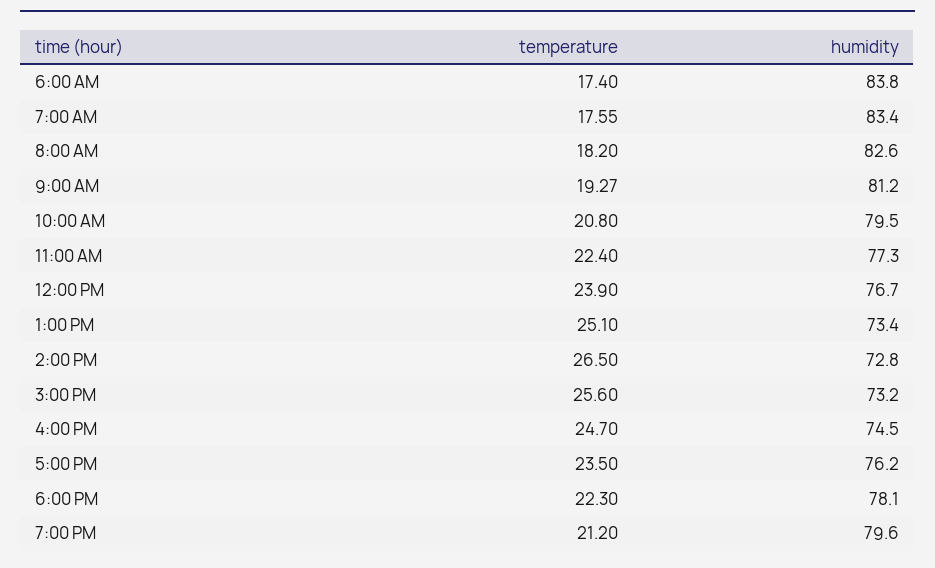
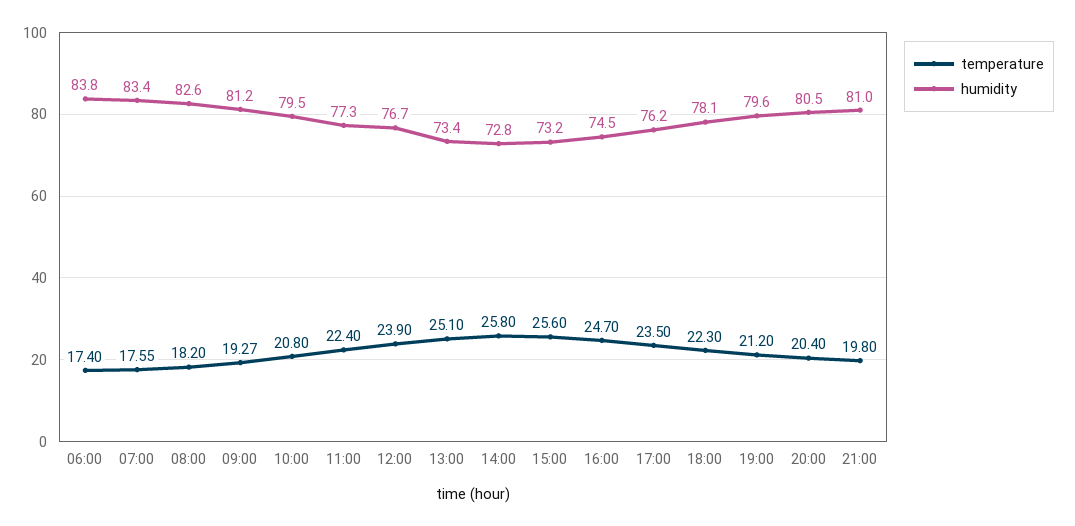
temperature, 2:00 PM: 26.5 -> 25.8
temperature, 20:00: none -> 20.4
humidity, 20:00: none -> 80.5
temperature, 21:00: none -> 19.8
humidity, 21:00: none -> 81

